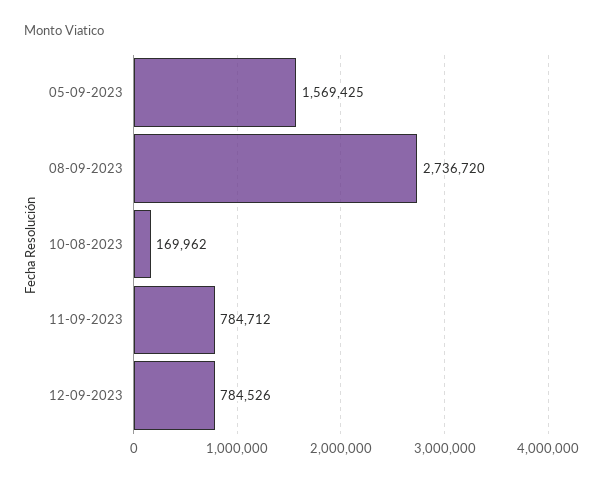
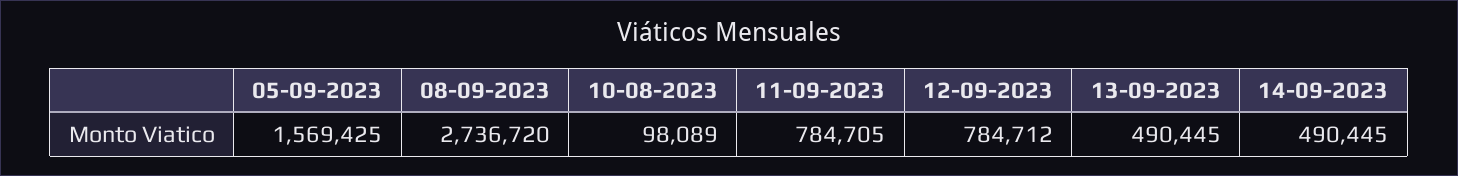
10-08-2023: 169962 -> 98089
11-09-2023: 784712 -> 784705
12-09-2023: 784526 -> 784712
13-09-2023: none -> 490445
14-09-2023: none -> 490445

